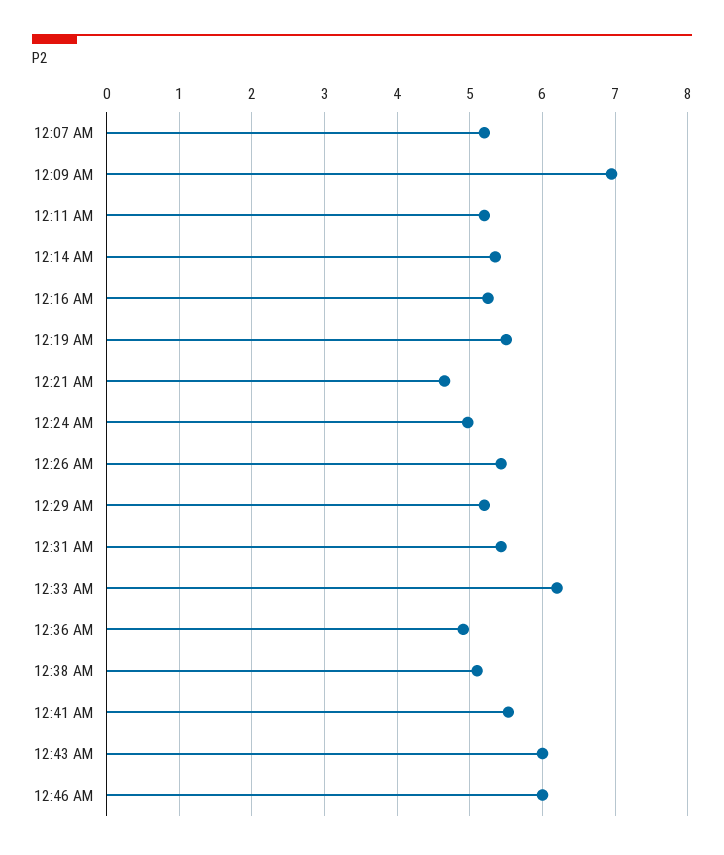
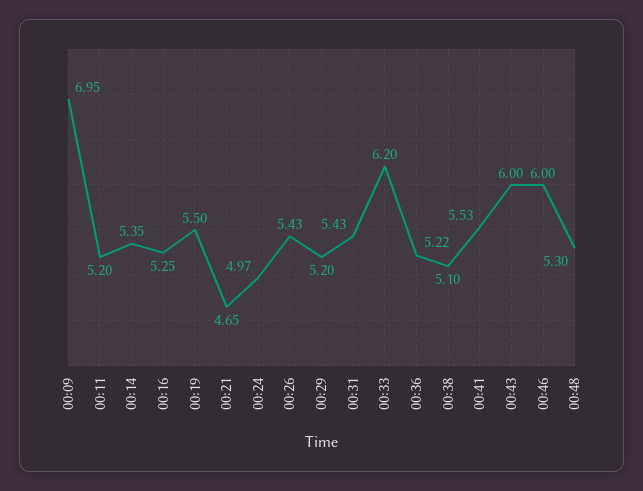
12:07 AM: 5.2 -> none
12:36 AM: 4.9 -> 5.22
00:48: none -> 5.3

